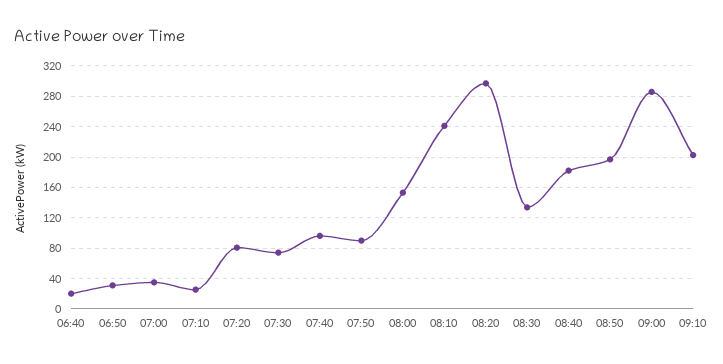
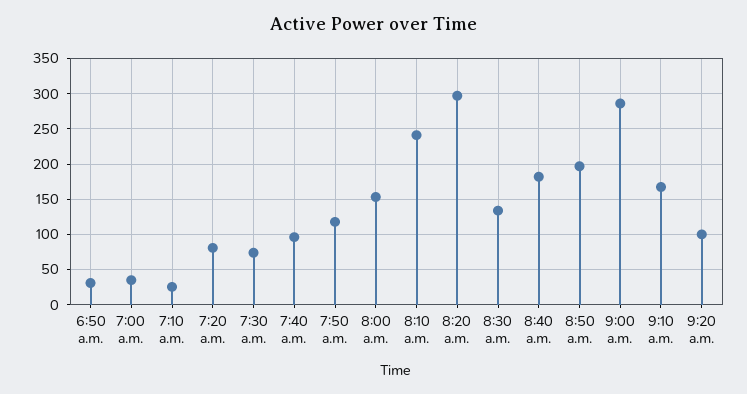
06:40: 20 -> none
07:50: 90 -> 120
09:10: 200 -> 170
9:20 a.m.: none -> 100

